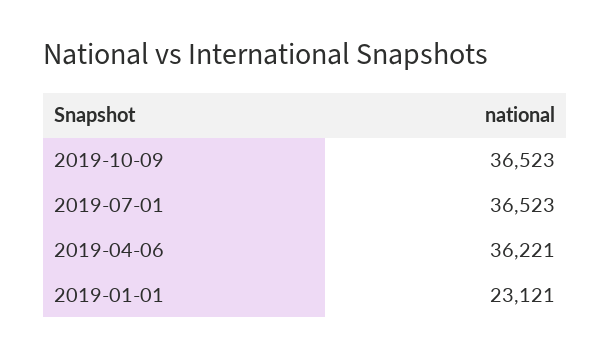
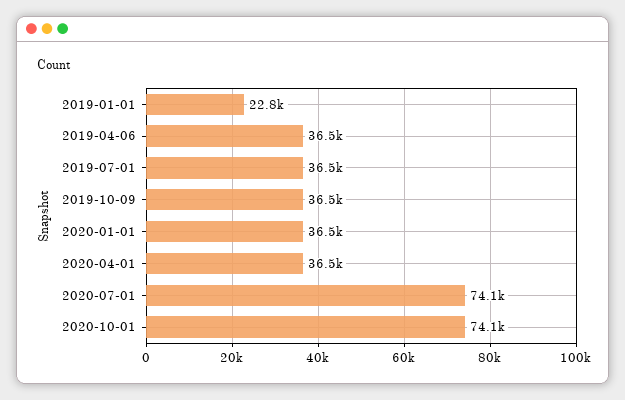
2019-04-06: 36221 -> 36500
2019-01-01: 23121 -> 22800
2020-01-01: none -> 36500
2020-04-01: none -> 36500
2020-07-01: none -> 74100
2020-10-01: none -> 74100

